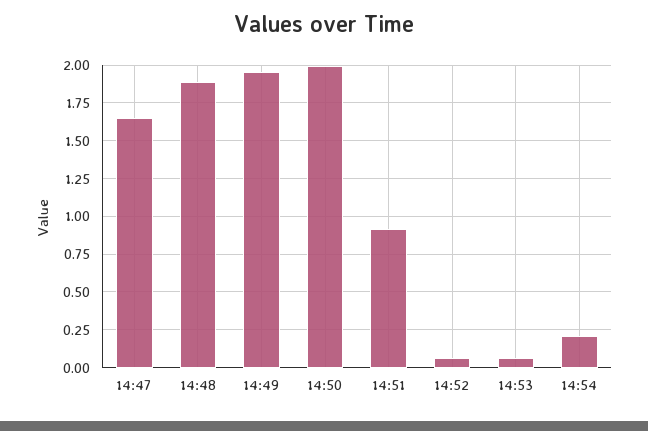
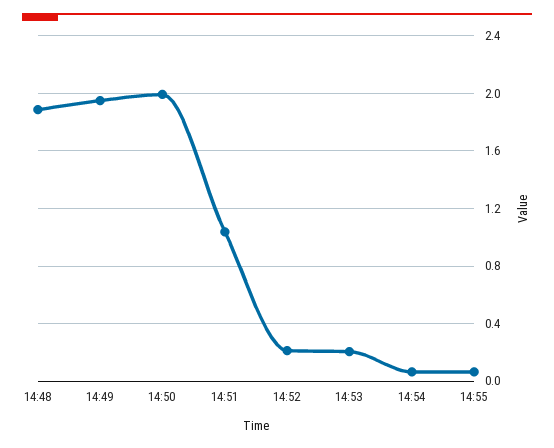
14:47: 1.65 -> none
14:51: 0.9 -> 1.05
14:52: 0.05 -> 0.2
14:53: 0.05 -> 0.2
14:54: 0.2 -> 0.05
14:55: none -> 0.05

